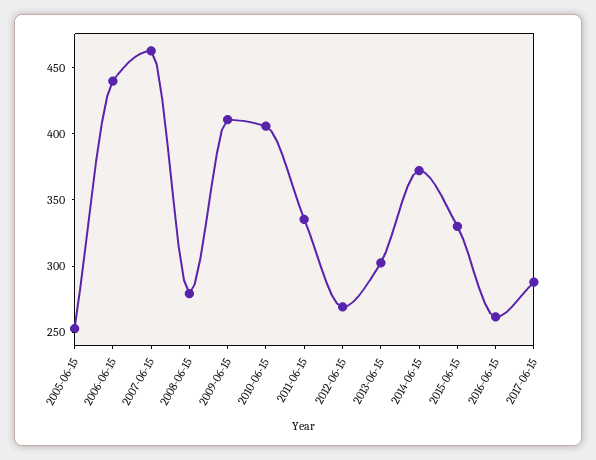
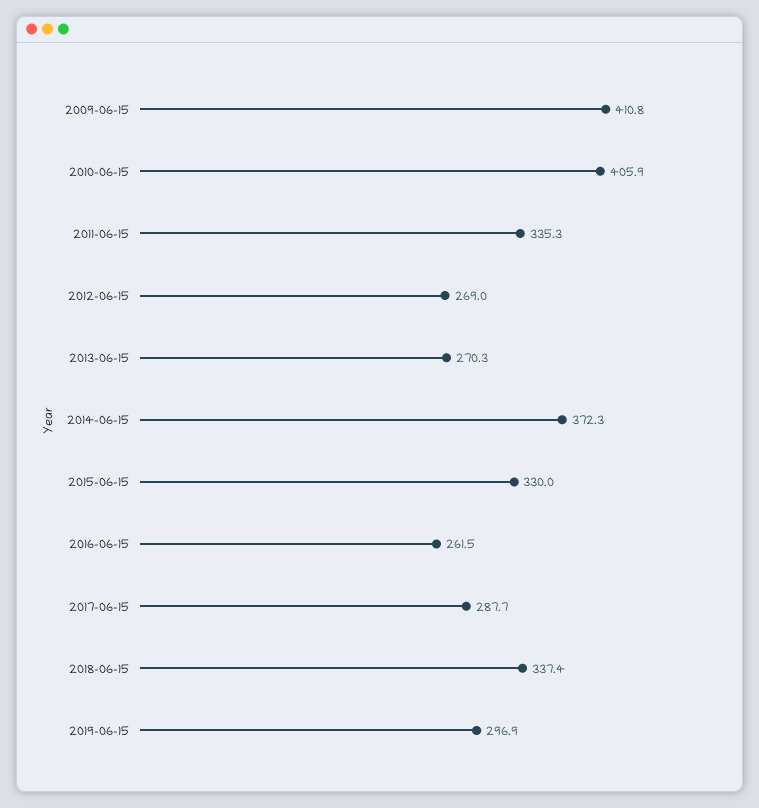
2005-06-15: 250 -> none
2006-06-15: 440 -> none
2007-06-15: 460 -> none
2008-06-15: 280 -> none
2013-06-15: 300 -> 270.3
2018-06-15: none -> 337.4
2019-06-15: none -> 296.9

